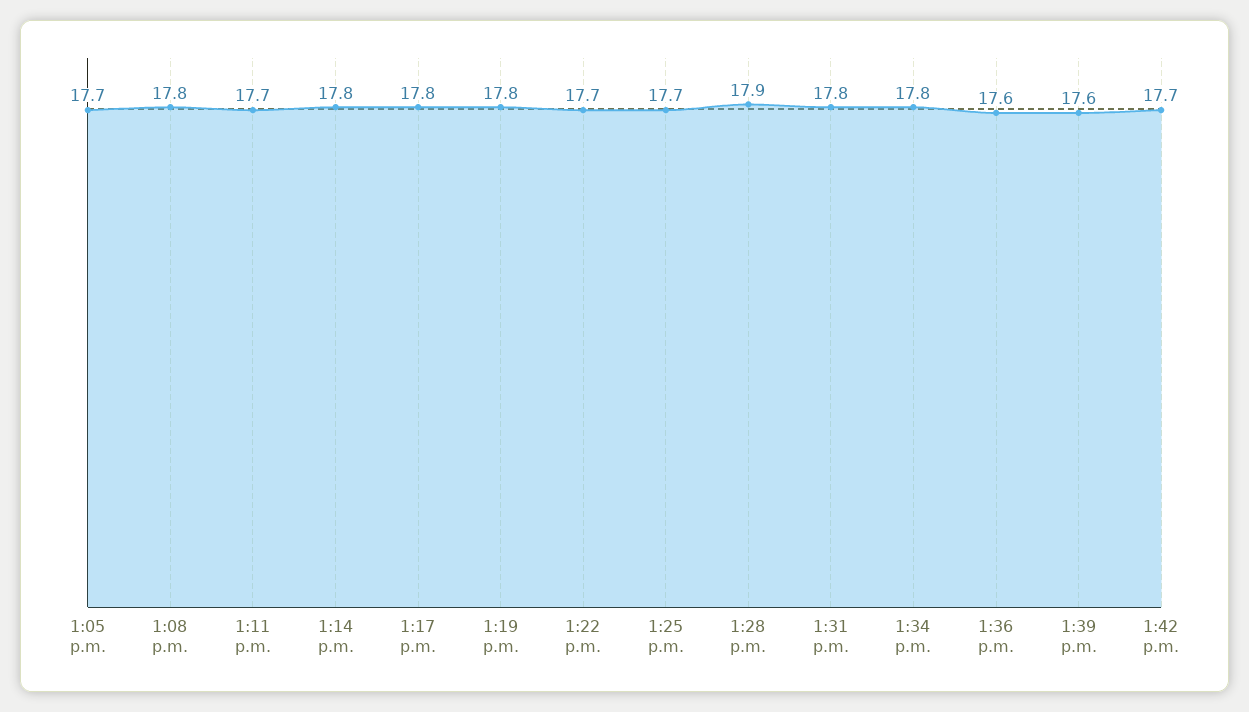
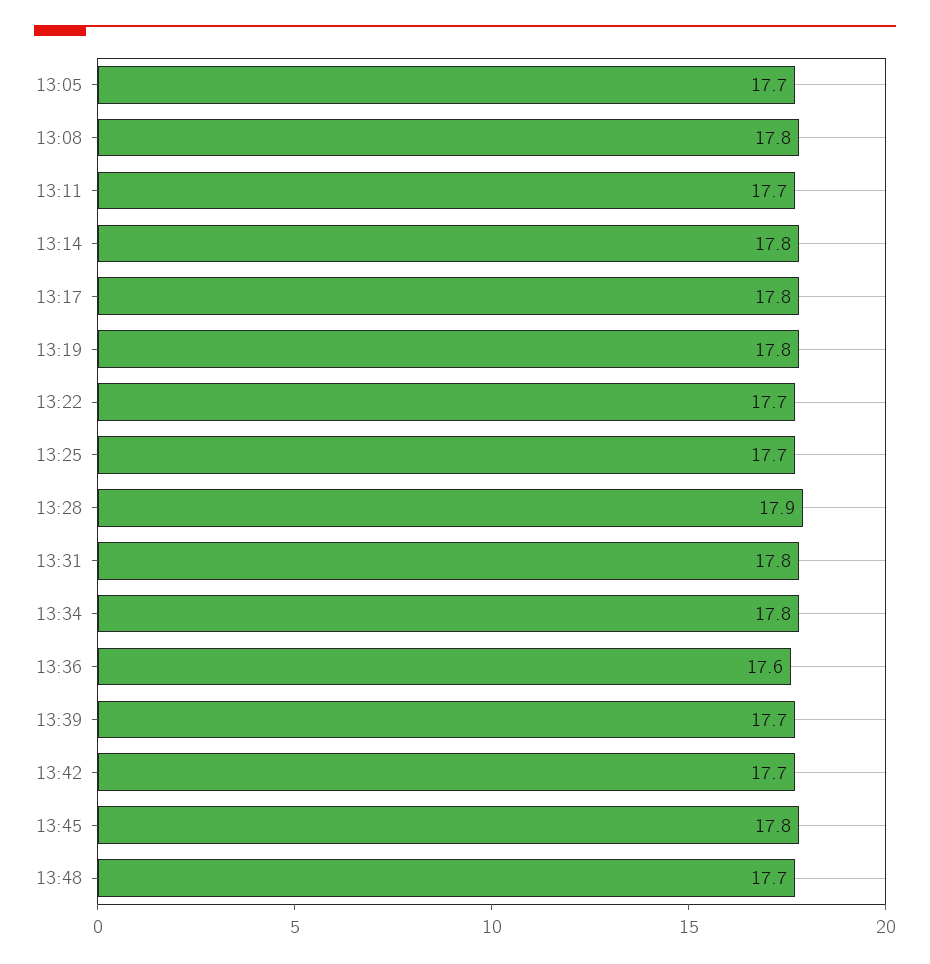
1:39 p.m.: 17.6 -> 17.7
13:45: none -> 17.8
13:48: none -> 17.7

